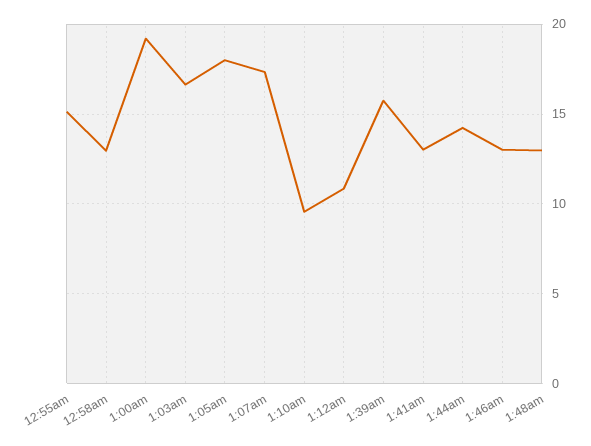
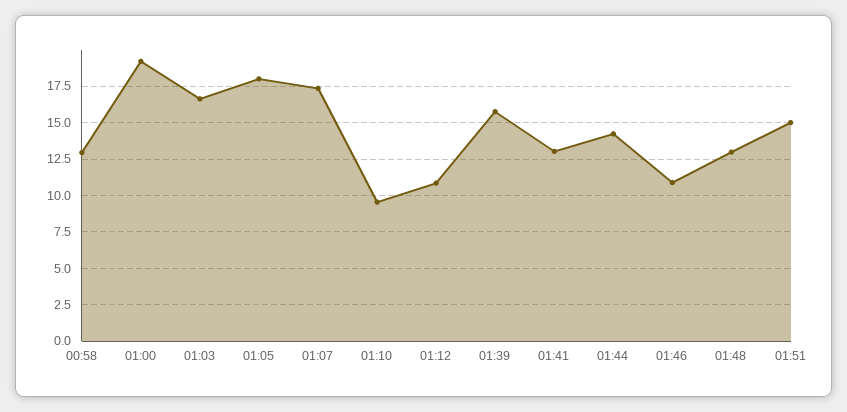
12:55am: 15 -> none
1:46am: 13 -> 11
01:51: none -> 15

